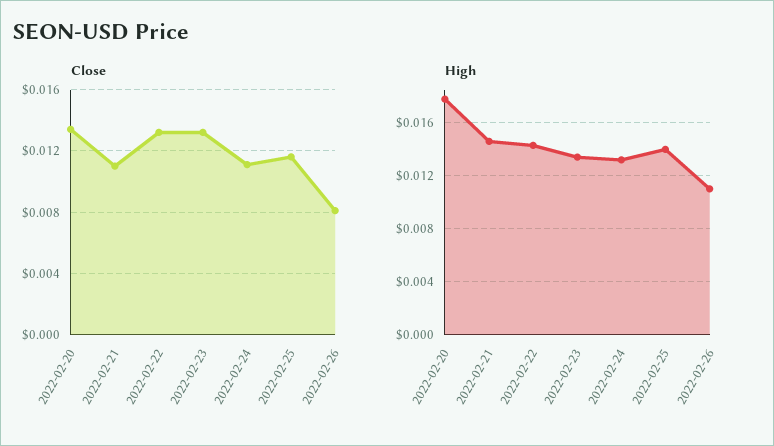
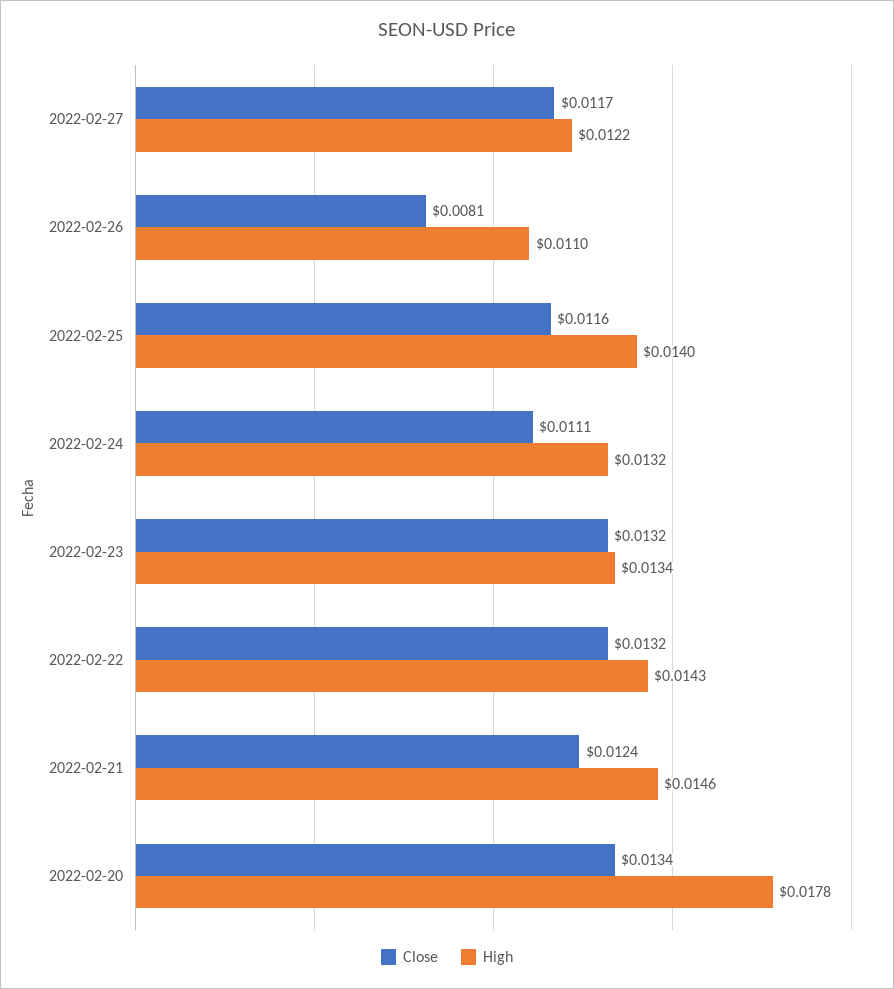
Close, 2022-02-21: 0.011 -> 0.0124
Close, 2022-02-27: none -> 0.0117
High, 2022-02-27: none -> 0.0122

